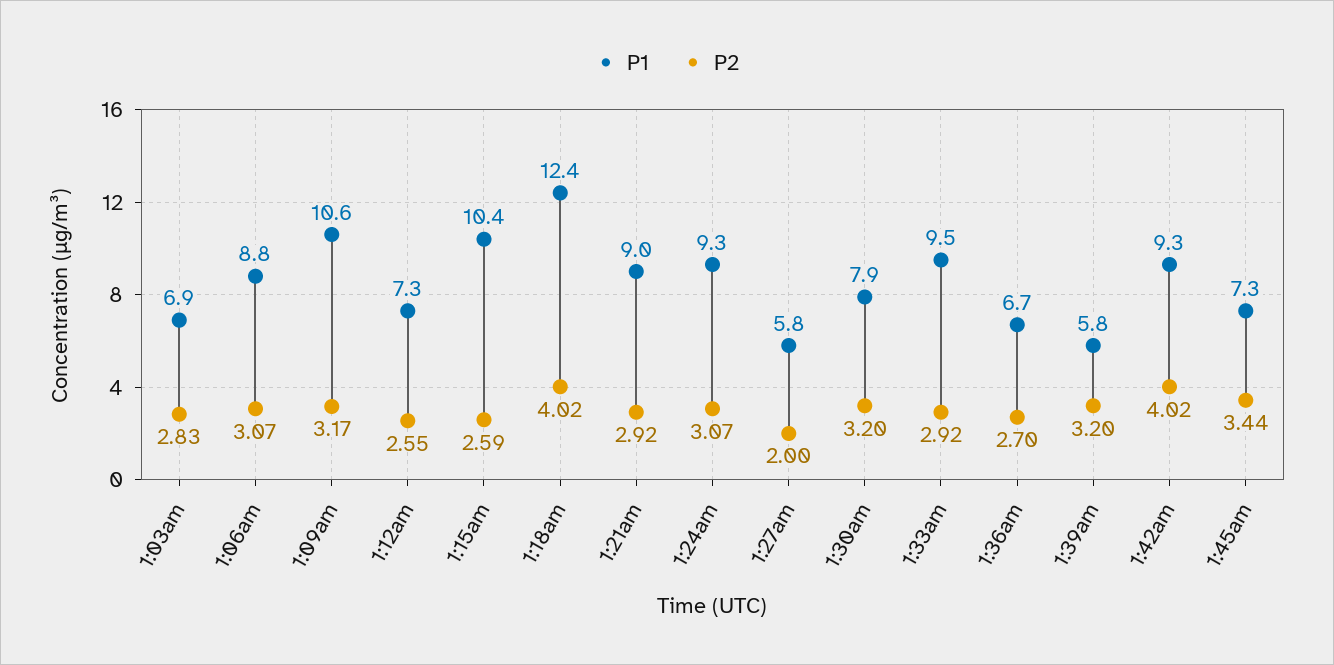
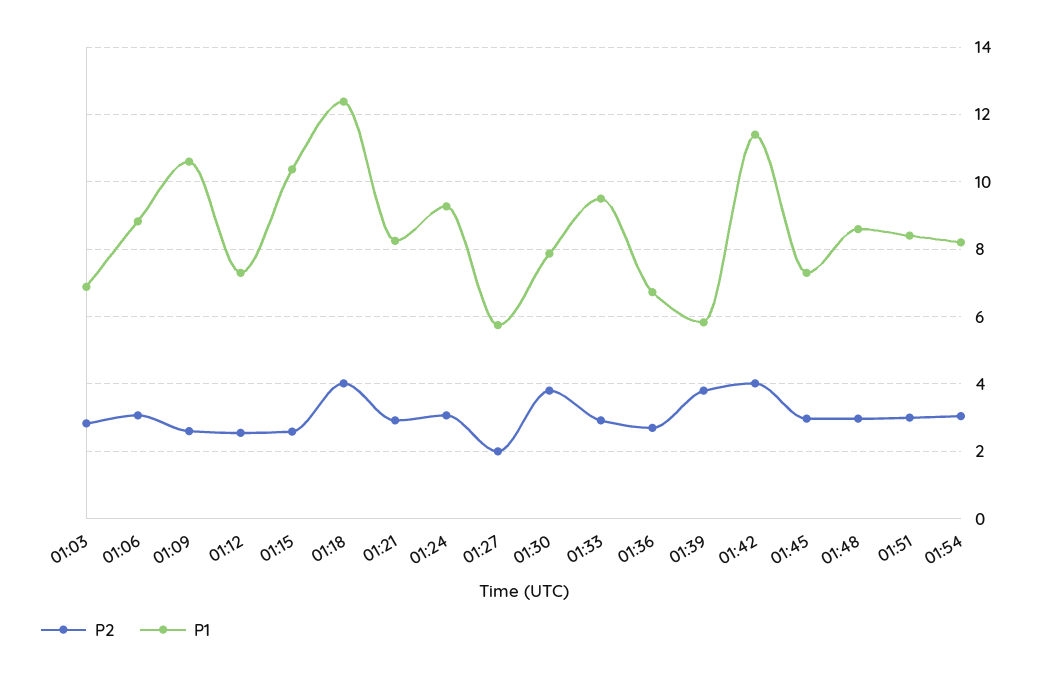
P2, 1:09am: 3.17 -> 2.6
P1, 1:21am: 9 -> 8.2
P2, 1:30am: 3.2 -> 3.8
P2, 1:39am: 3.2 -> 3.8
P1, 1:42am: 9.3 -> 11.4
P2, 1:45am: 3.44 -> 3
P2, 01:48: none -> 3
P1, 01:48: none -> 8.6
P2, 01:51: none -> 3
P1, 01:51: none -> 8.4
P2, 01:54: none -> 3
P1, 01:54: none -> 8.2

